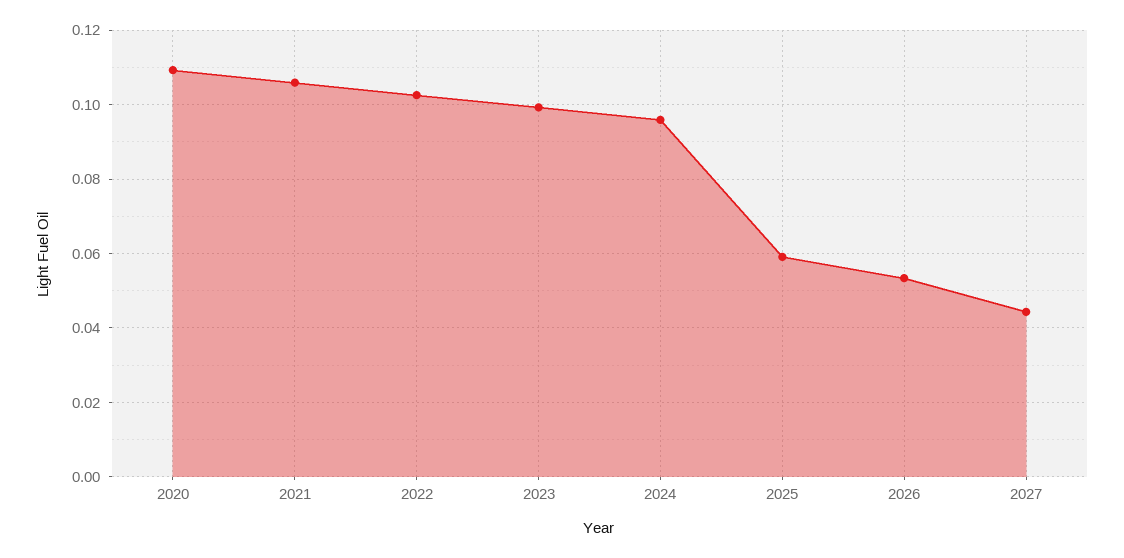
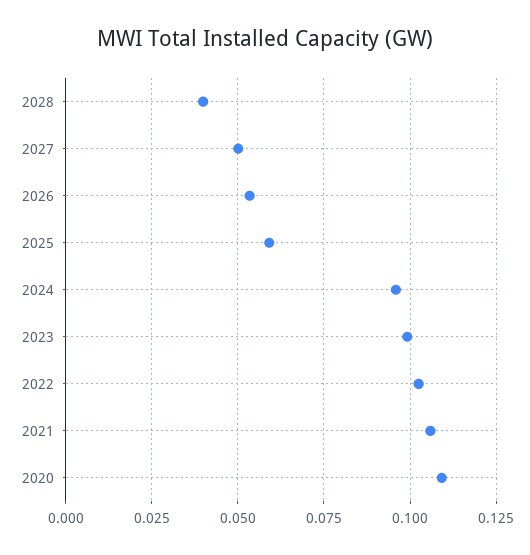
2027: 0.044 -> 0.05
2028: none -> 0.04

